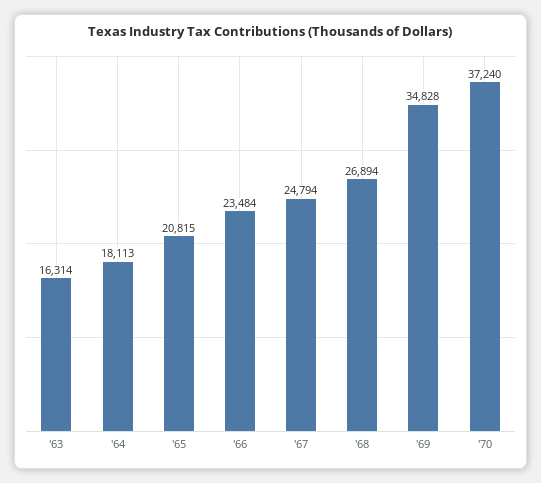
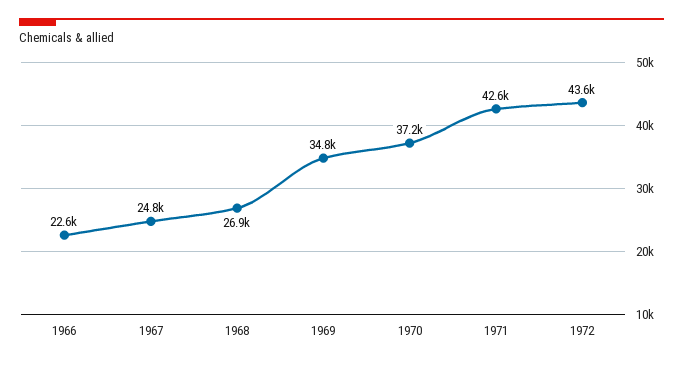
'63: 16314 -> none
'64: 18113 -> none
'65: 20815 -> none
'66: 23484 -> 22600
1971: none -> 42600
1972: none -> 43600

